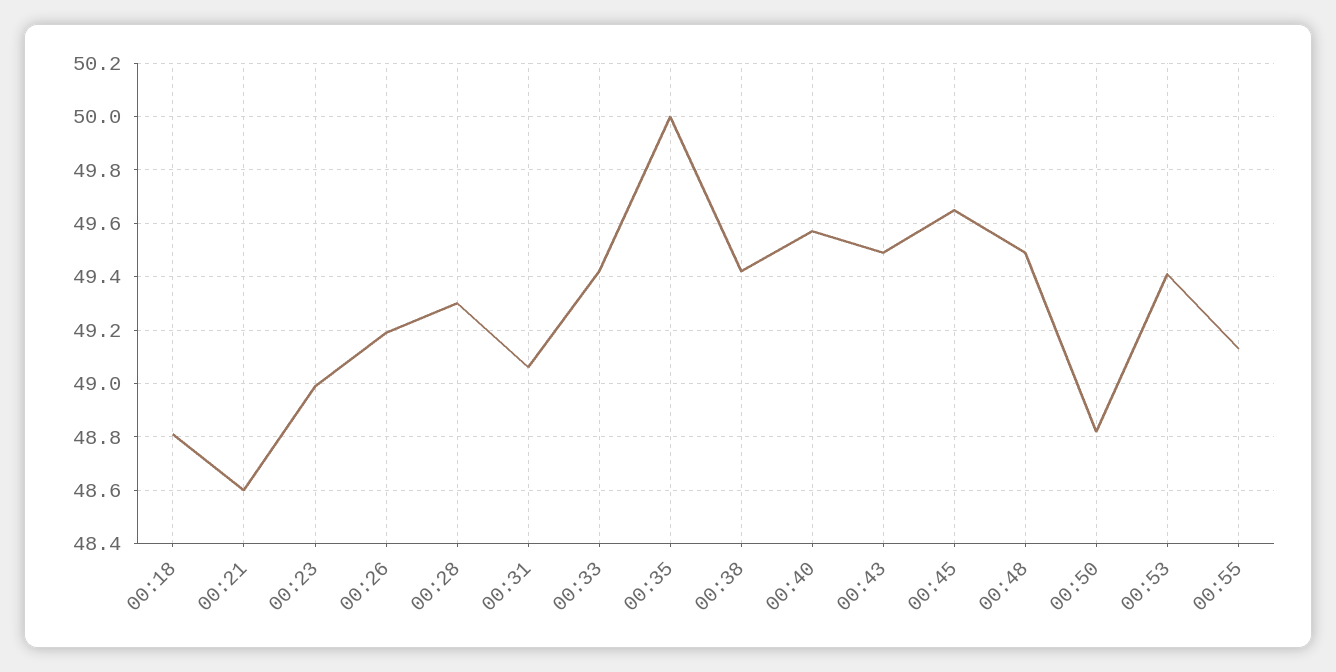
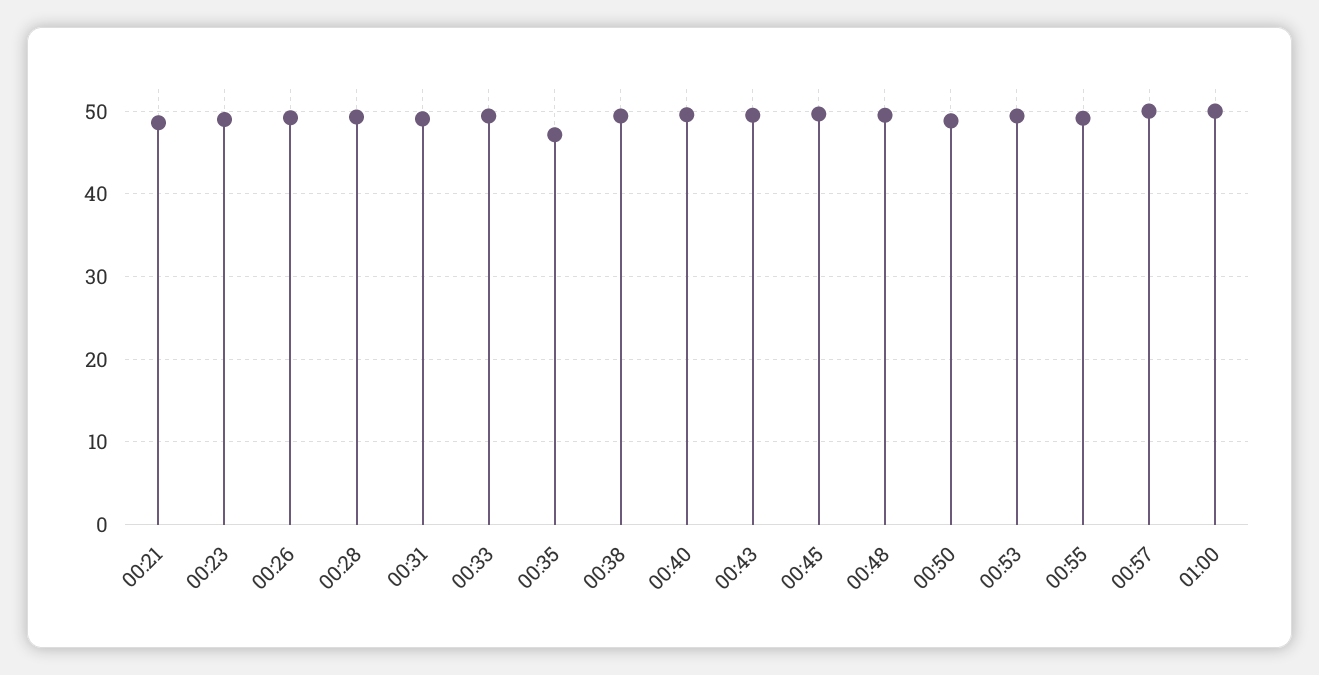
00:18: 48.8 -> none
00:35: 50 -> 47
00:57: none -> 50
01:00: none -> 50

